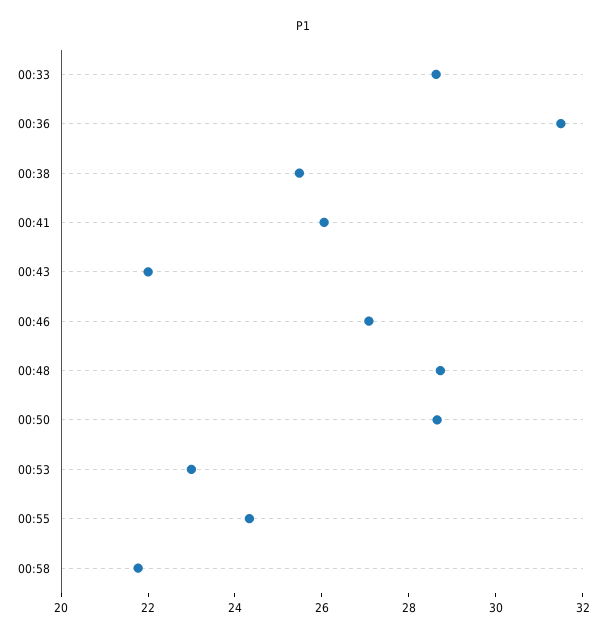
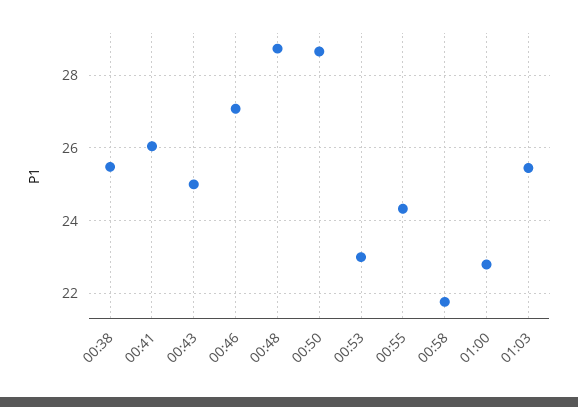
00:33: 28.5 -> none
00:36: 31.5 -> none
00:43: 22 -> 25
01:00: none -> 22.8
01:03: none -> 25.4

